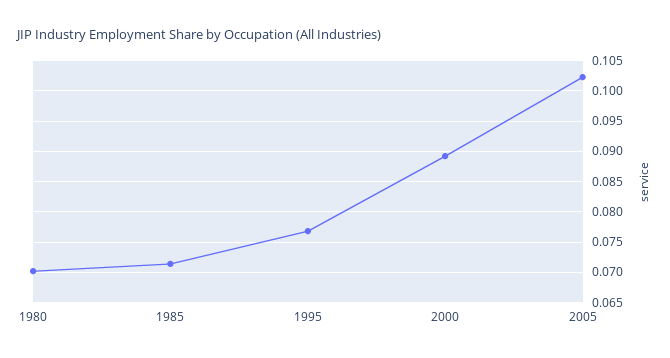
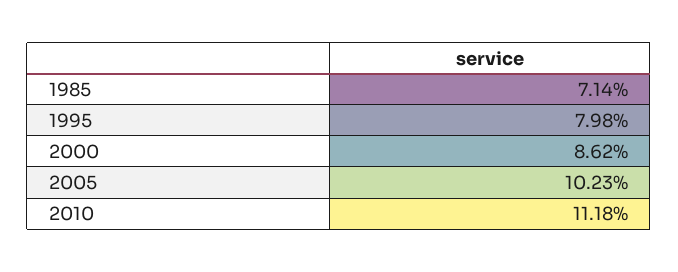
1980: 0.07 -> none
1995: 0.077 -> 0.0798
2000: 0.089 -> 0.0862
2010: none -> 0.1118

